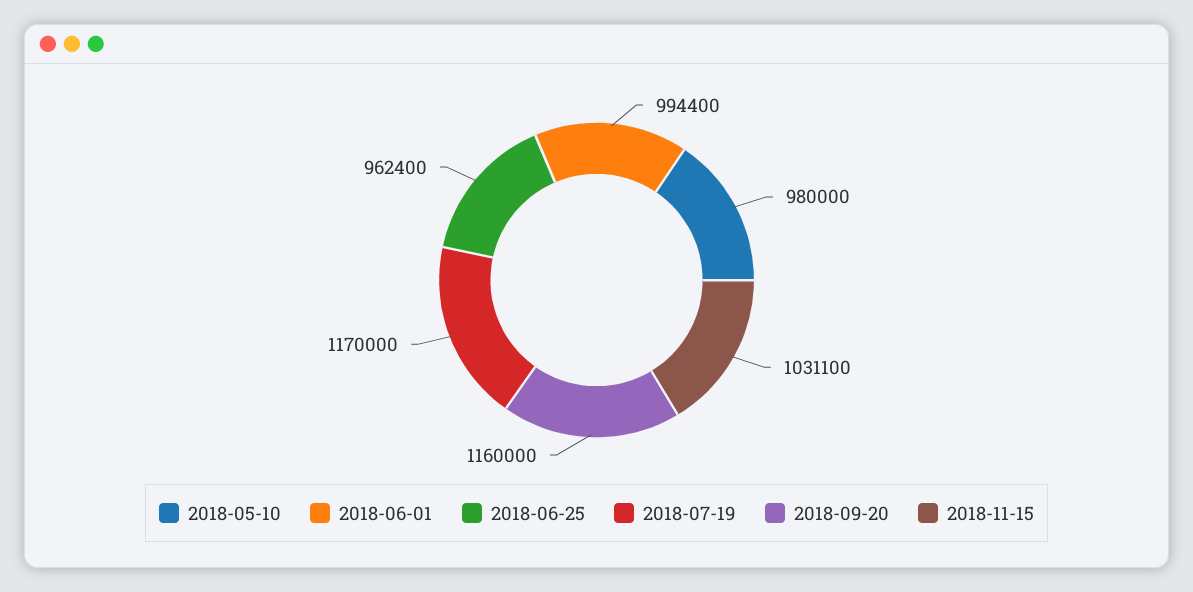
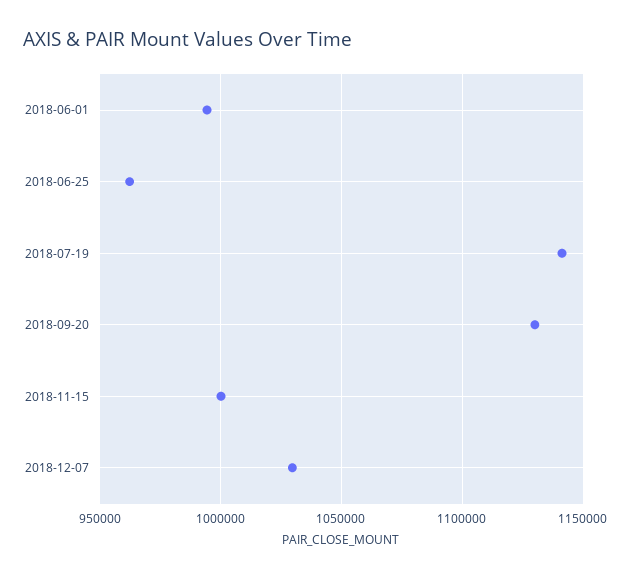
2018-05-10: 980000 -> none
2018-07-19: 1170000 -> 1140000
2018-09-20: 1160000 -> 1130000
2018-11-15: 1031100 -> 1000000
2018-12-07: none -> 1030000

